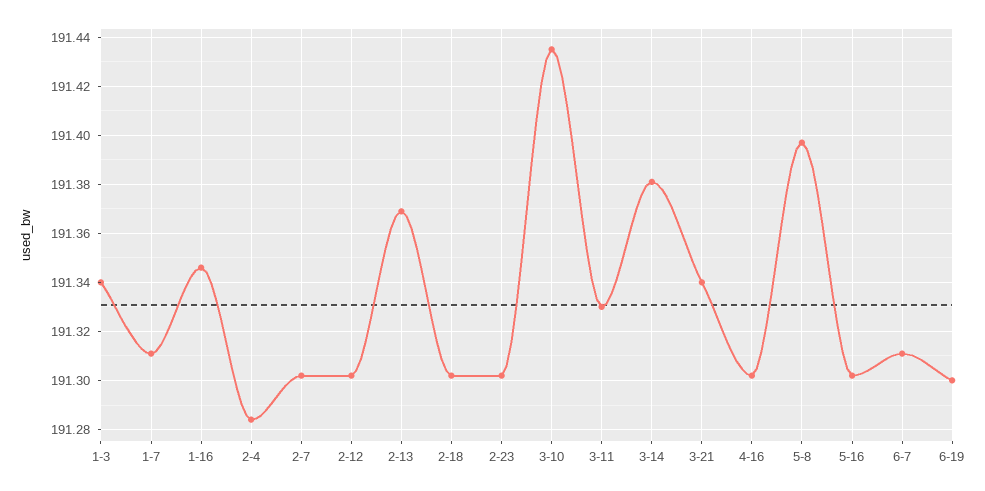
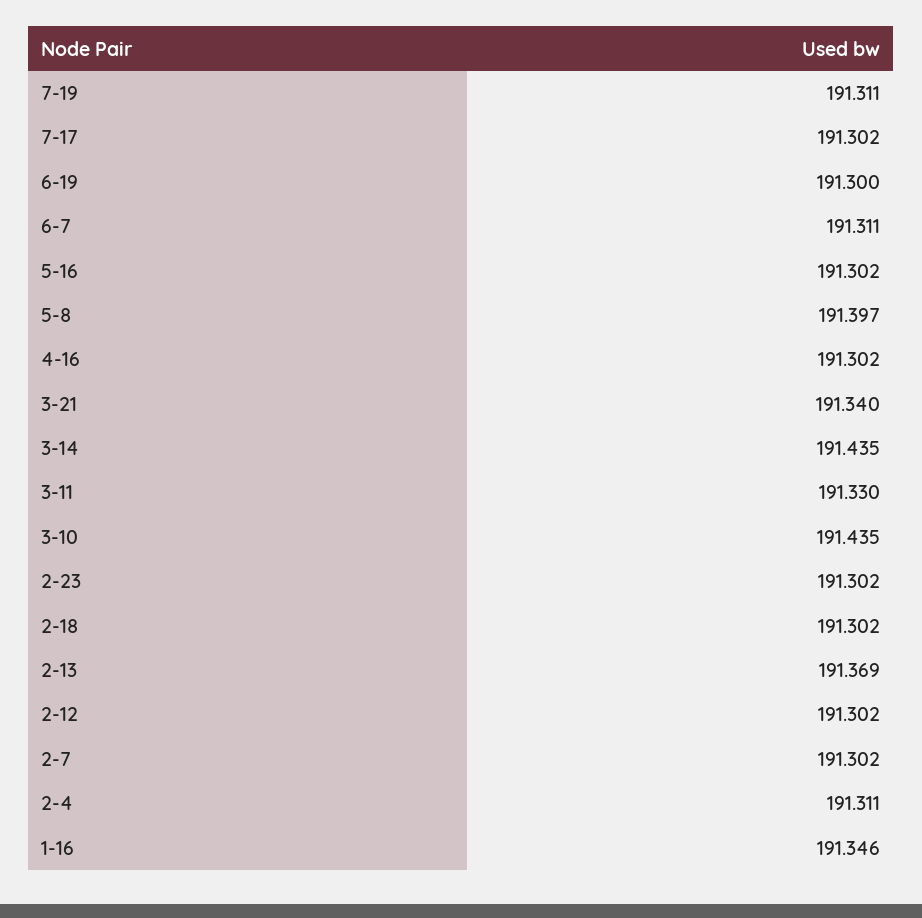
1-3: 191.34 -> none
1-7: 191.31 -> none
2-4: 191.285 -> 191.311
3-14: 191.38 -> 191.435
7-19: none -> 191.311
7-17: none -> 191.302

